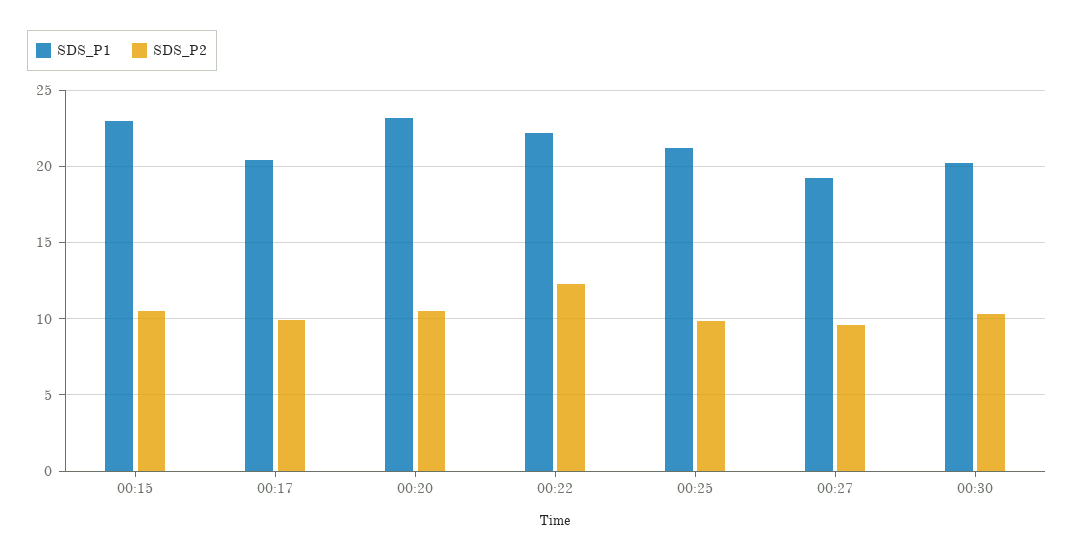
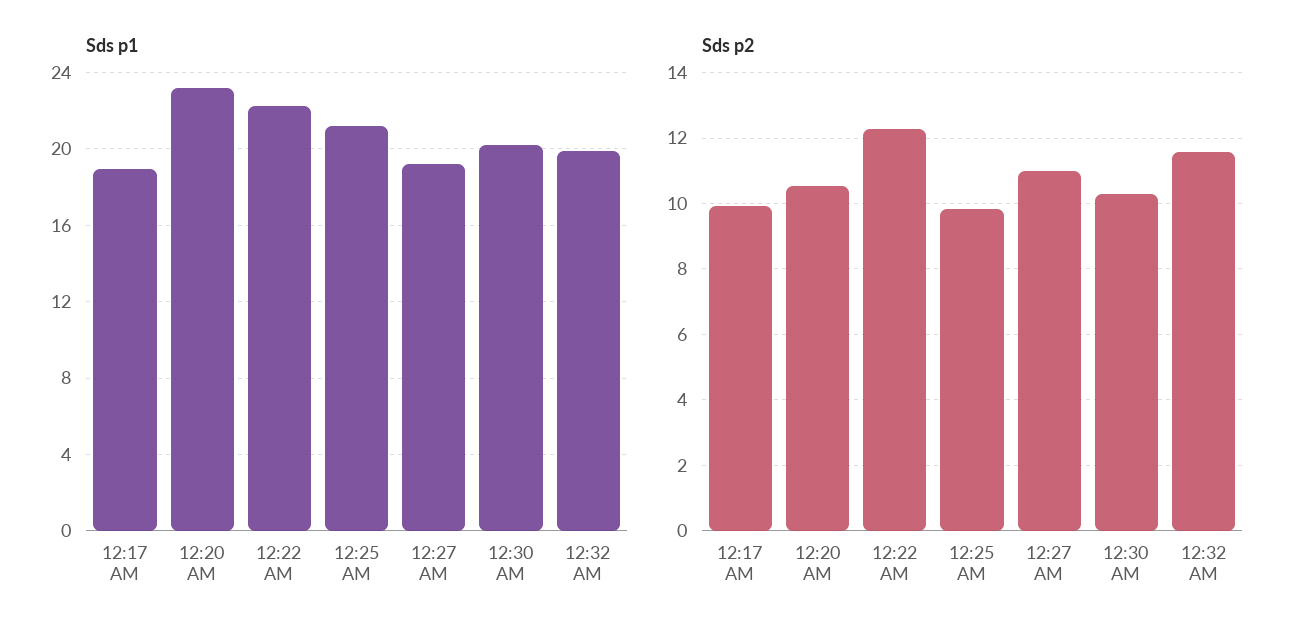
SDS_P1, 00:15: 23 -> none
SDS_P2, 00:15: 10.5 -> none
SDS_P1, 00:17: 20.5 -> 19
SDS_P2, 00:27: 9.5 -> 11
SDS_P1, 12:32 AM: none -> 20
SDS_P2, 12:32 AM: none -> 11.6

